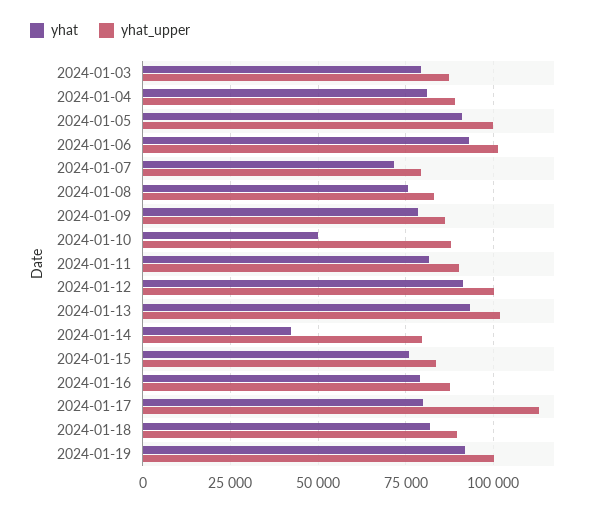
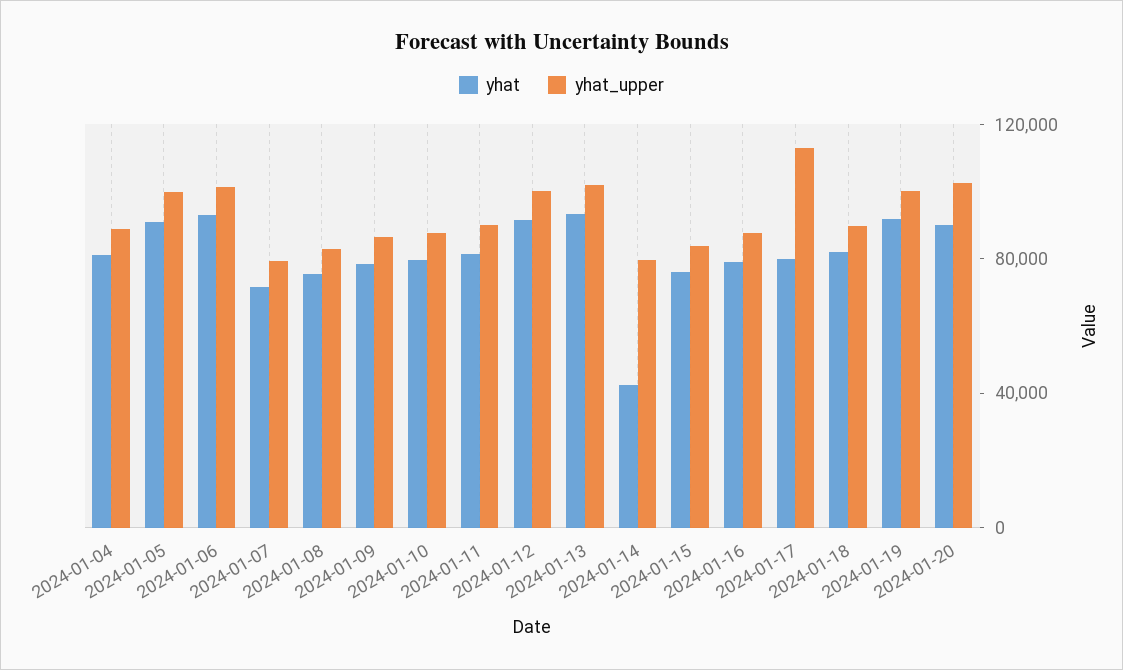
yhat, 2024-01-03: 80000 -> none
yhat_upper, 2024-01-03: 87500 -> none
yhat, 2024-01-10: 50000 -> 80000
yhat, 2024-01-20: none -> 90000
yhat_upper, 2024-01-20: none -> 100000

